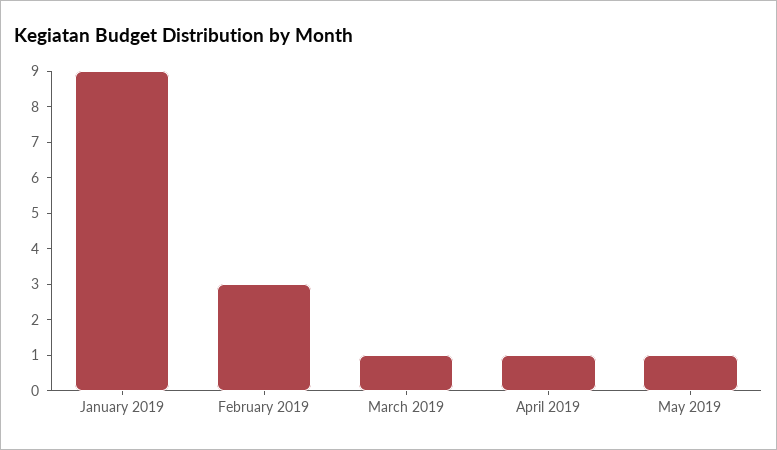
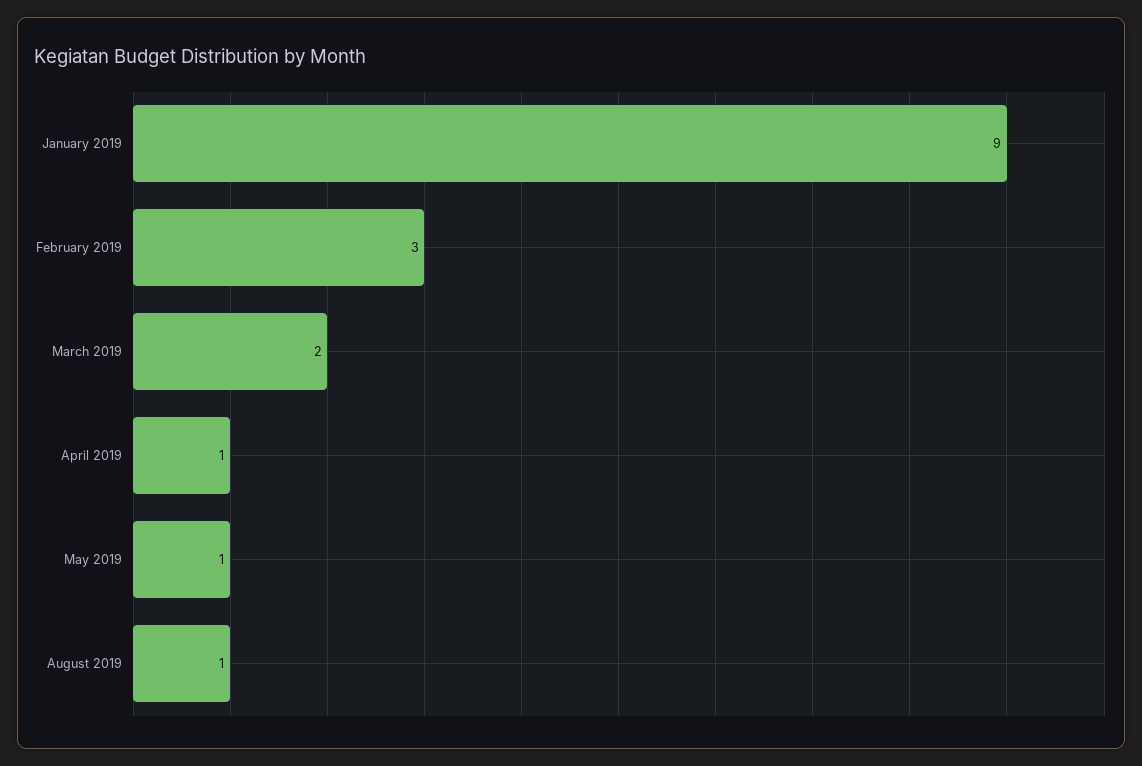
March 2019: 1 -> 2
August 2019: none -> 1

